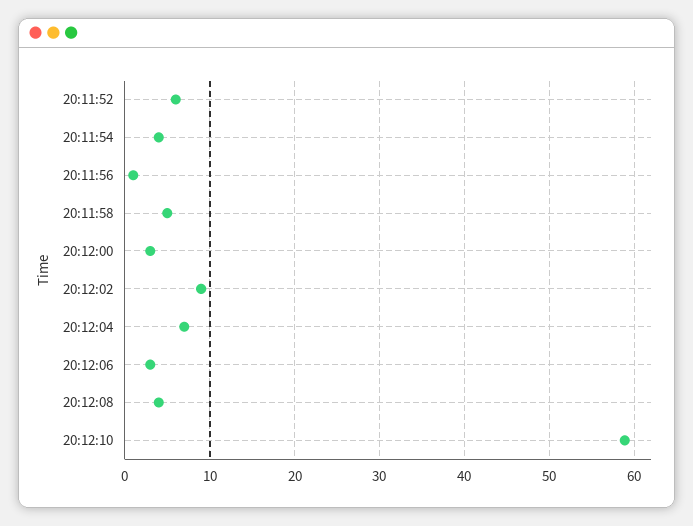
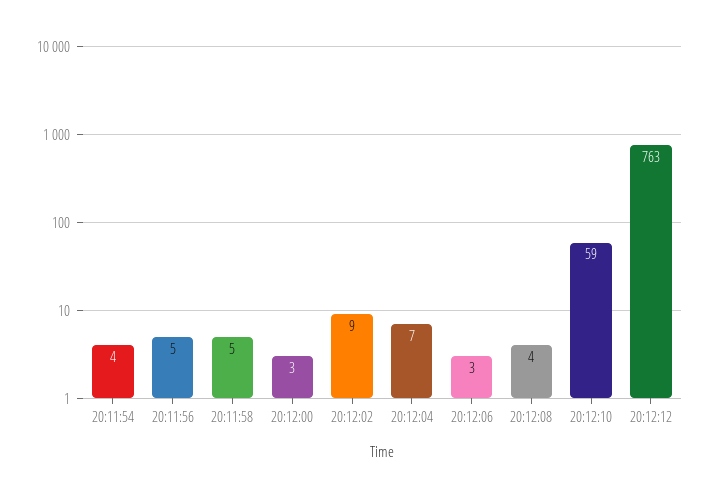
20:11:52: 6 -> none
20:11:56: 1 -> 5
20:12:12: none -> 763

